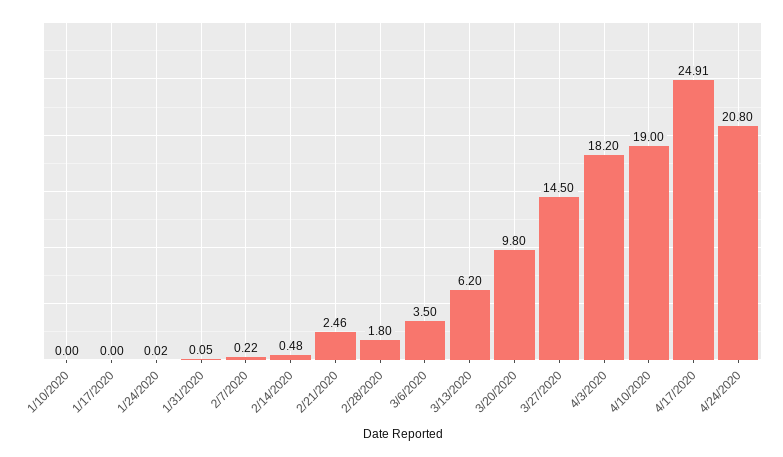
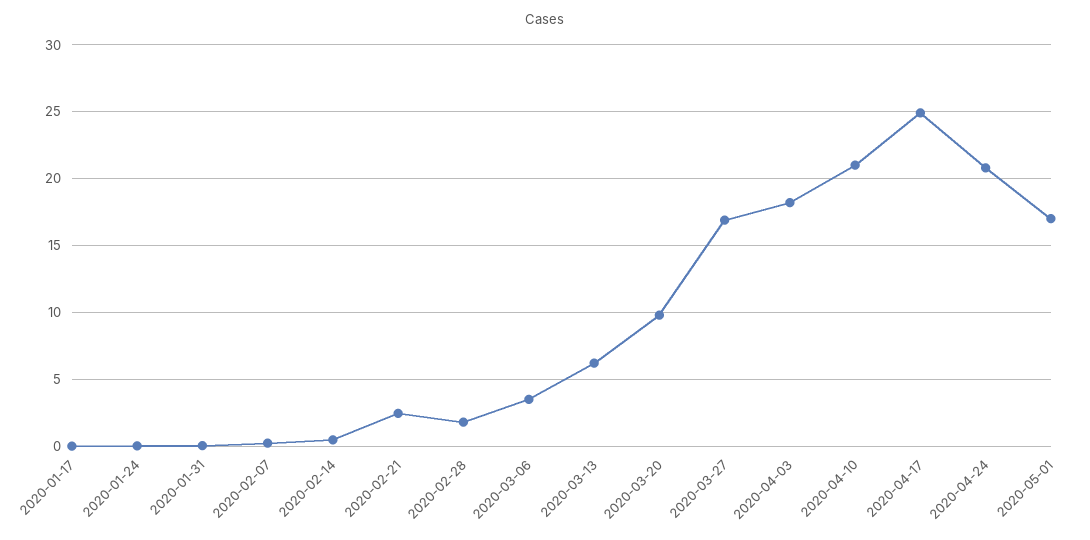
1/10/2020: 0 -> none
3/27/2020: 14.5 -> 17
4/10/2020: 19 -> 21
2020-05-01: none -> 17

